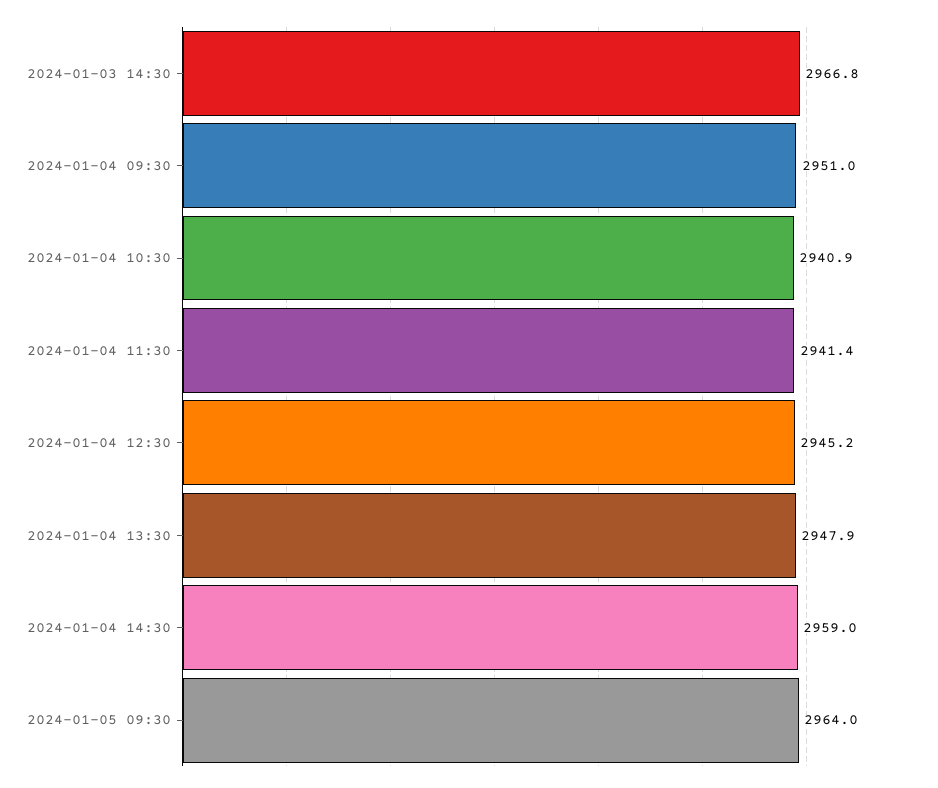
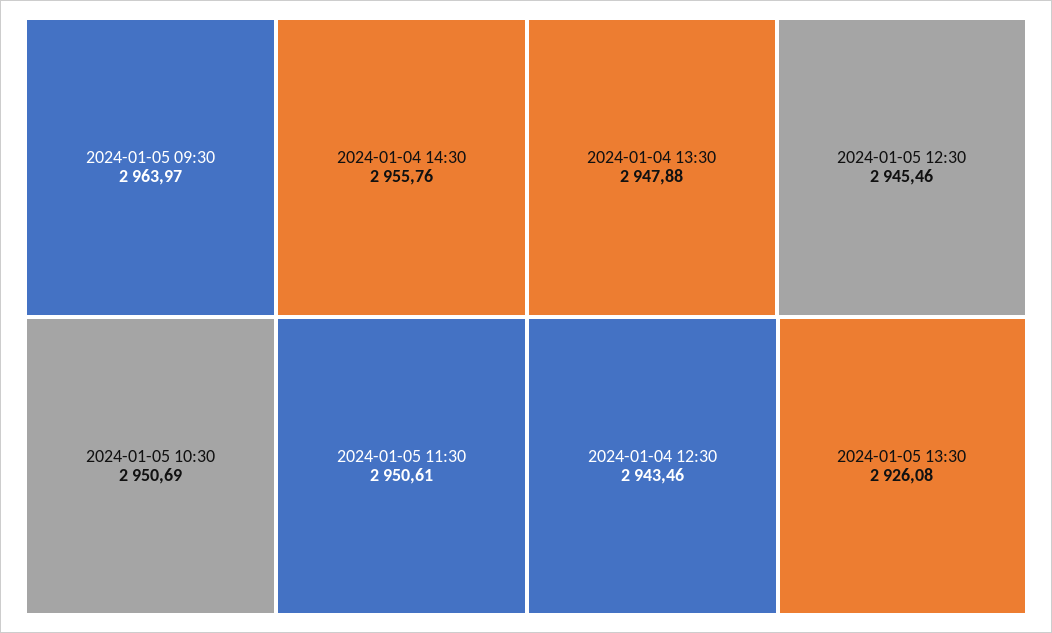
2024-01-03 14:30: 2966.8 -> none
2024-01-04 09:30: 2951 -> none
2024-01-04 10:30: 2940.9 -> none
2024-01-04 11:30: 2941.4 -> none
2024-01-04 12:30: 2945.2 -> 2943.46
2024-01-04 14:30: 2959 -> 2955.76
2024-01-05 10:30: none -> 2950.69
2024-01-05 11:30: none -> 2950.61
2024-01-05 12:30: none -> 2945.46
2024-01-05 13:30: none -> 2926.08

